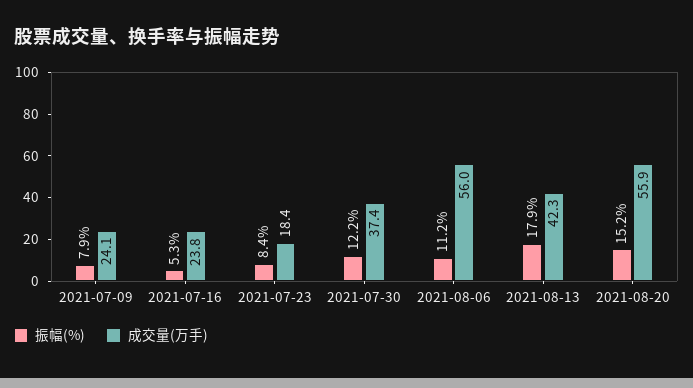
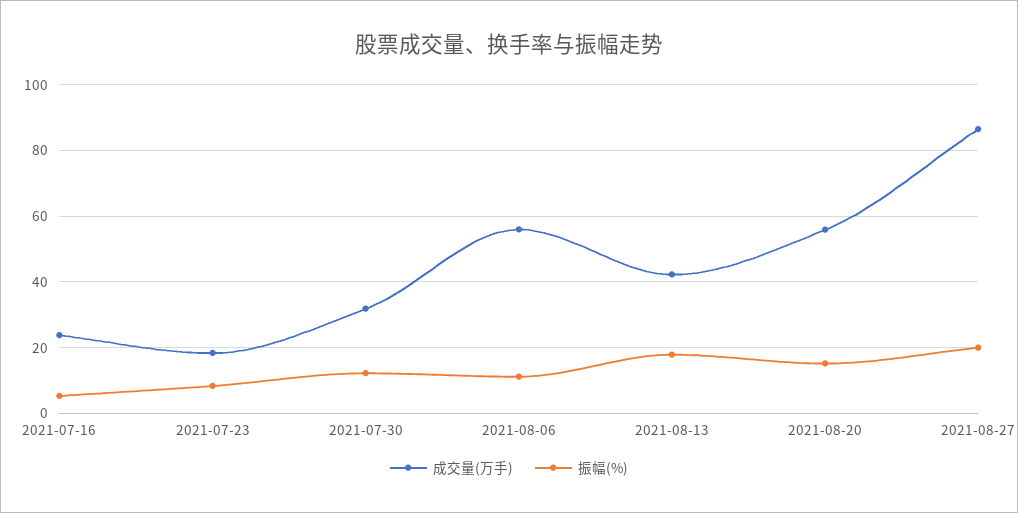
振幅(%), 2021-07-09: 7.9 -> none
成交量(万手), 2021-07-09: 24.1 -> none
成交量(万手), 2021-07-30: 37.4 -> 32
成交量(万手), 2021-08-27: none -> 86
振幅(%), 2021-08-27: none -> 20

